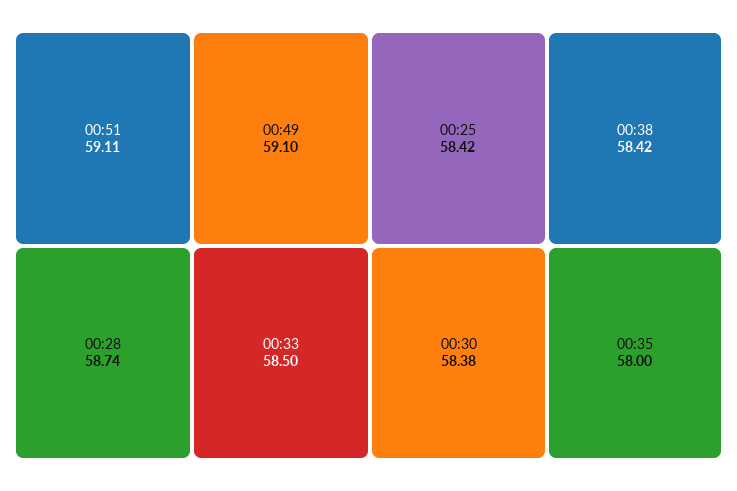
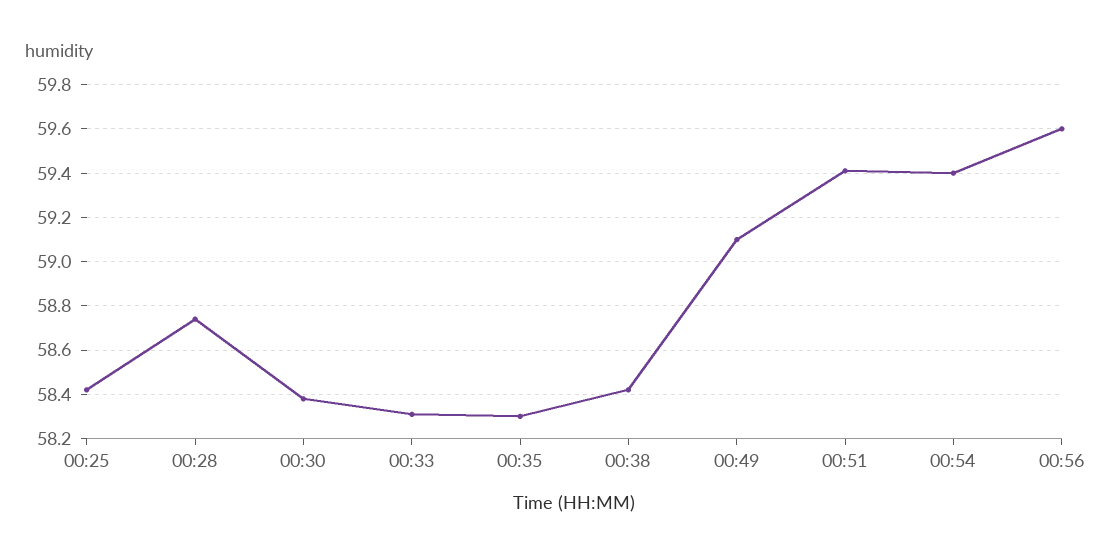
00:51: 59.11 -> 59.4
00:33: 58.5 -> 58.3
00:35: 58 -> 58.3
00:54: none -> 59.4
00:56: none -> 59.6

